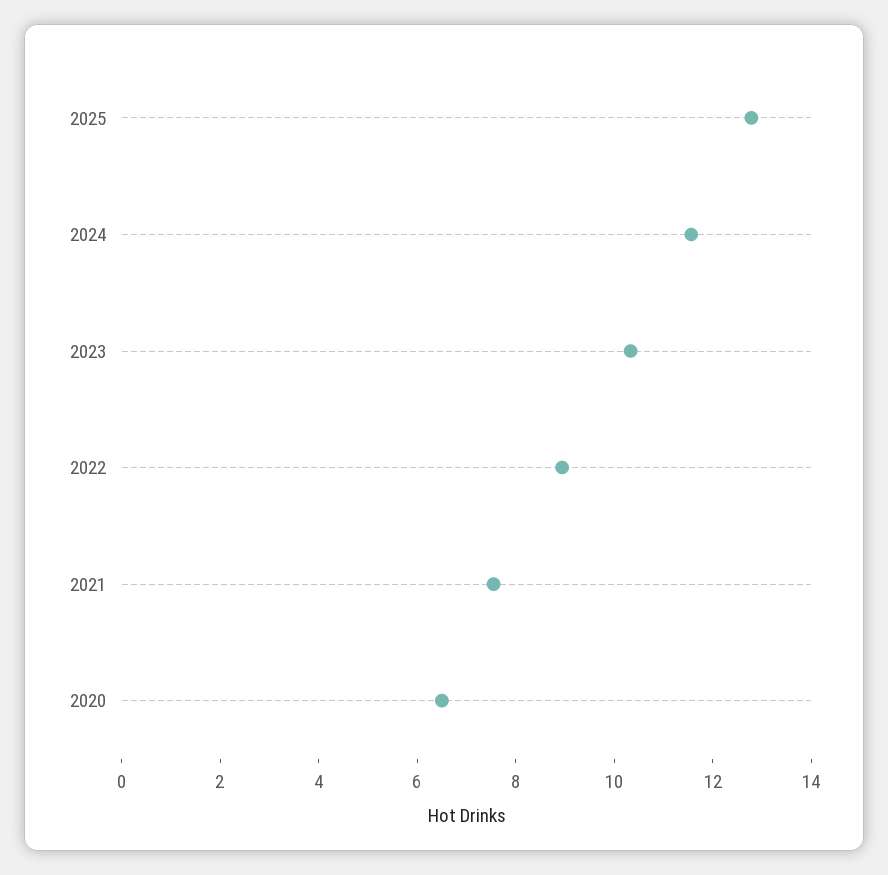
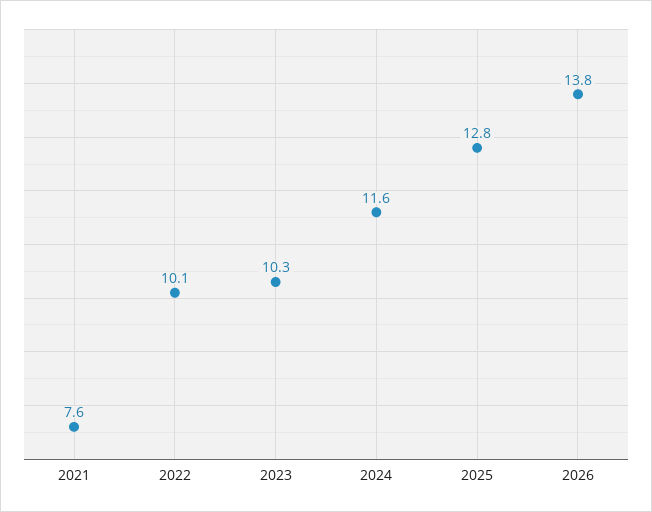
2022: 9 -> 10.1
2020: 6.5 -> none
2026: none -> 13.8

